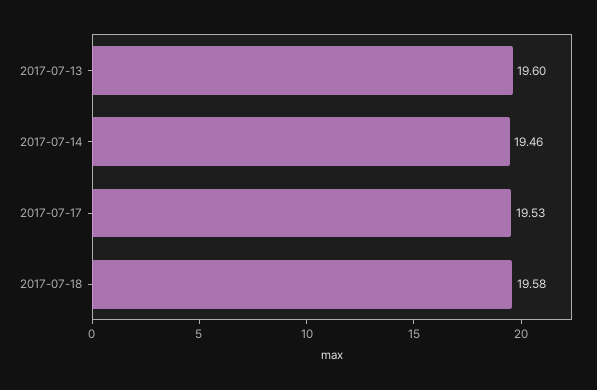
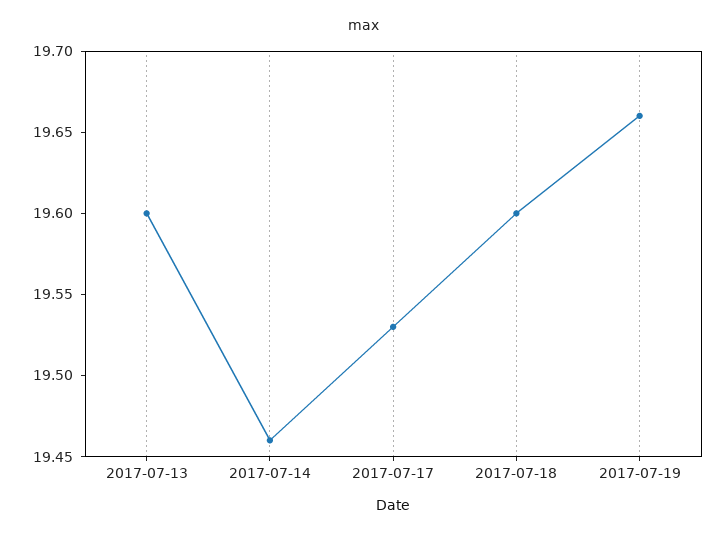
2017-07-18: 19.58 -> 19.6
2017-07-19: none -> 19.66

